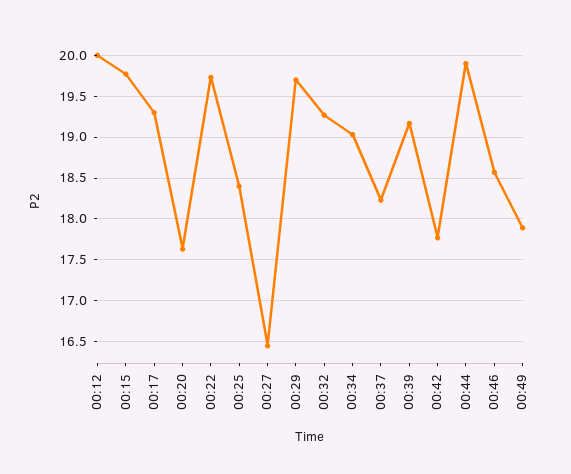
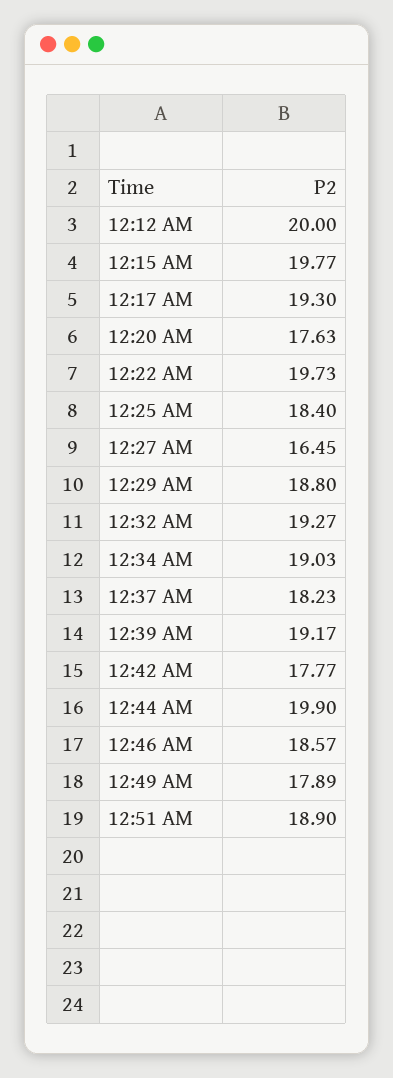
00:29: 19.7 -> 18.8
12:51 AM: none -> 18.9

